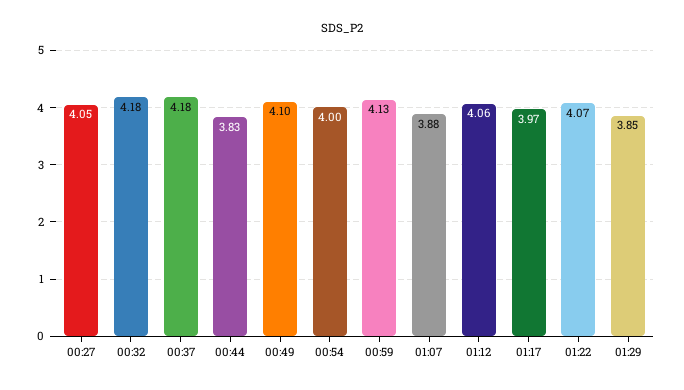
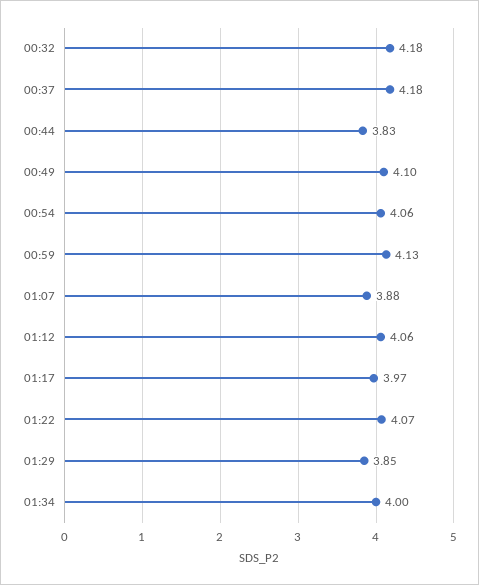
00:27: 4.05 -> none
00:54: 4 -> 4.06
01:34: none -> 4

